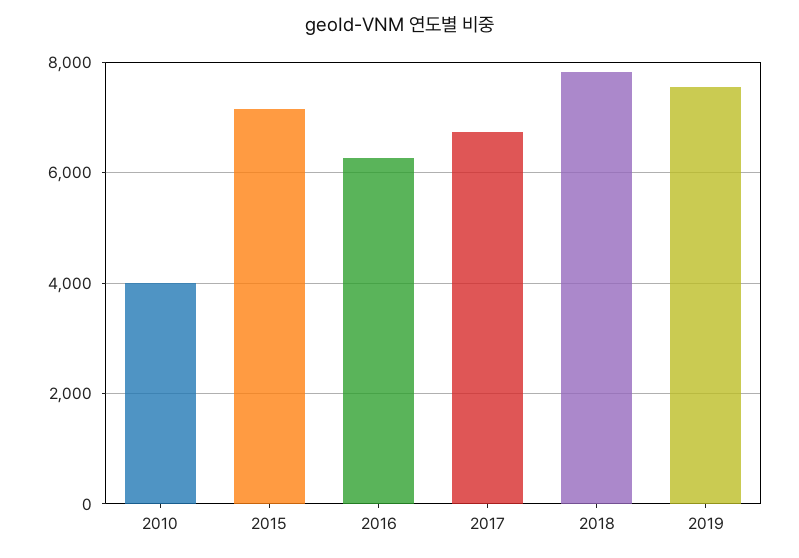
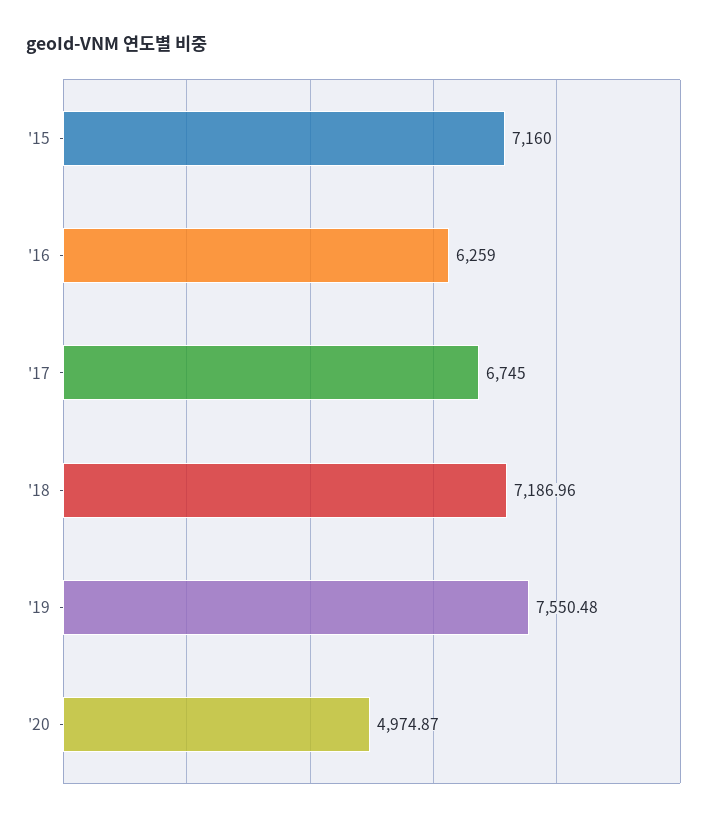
2010: 4000 -> none
2018: 7800 -> 7186.96
'20: none -> 4974.87

